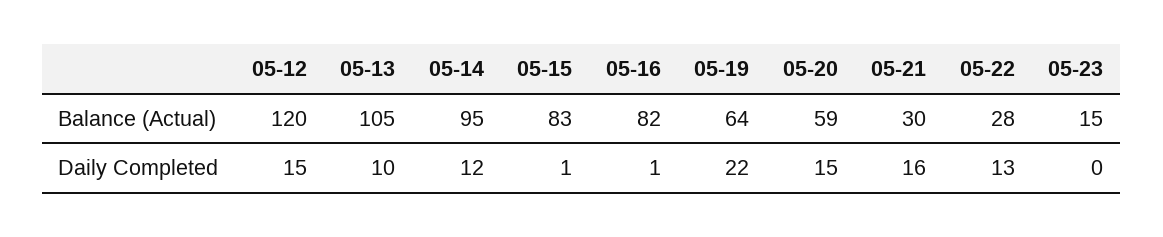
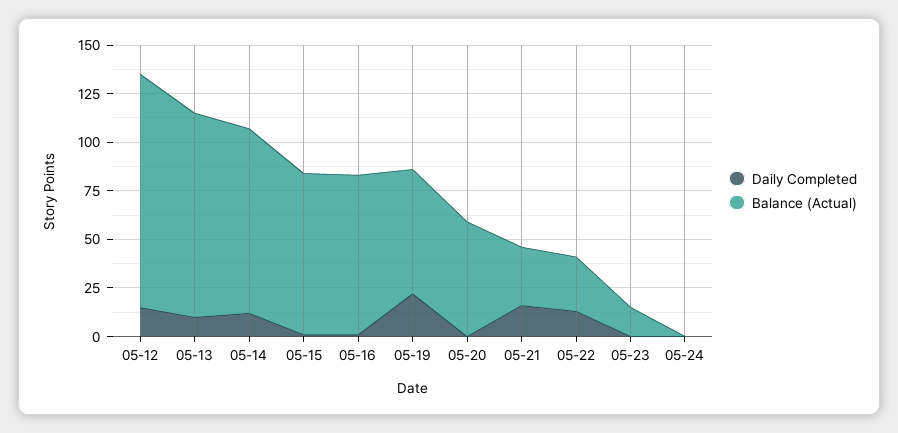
Daily Completed, 05-20: 15 -> 0
Daily Completed, 05-24: none -> 0
Balance (Actual), 05-24: none -> 0

